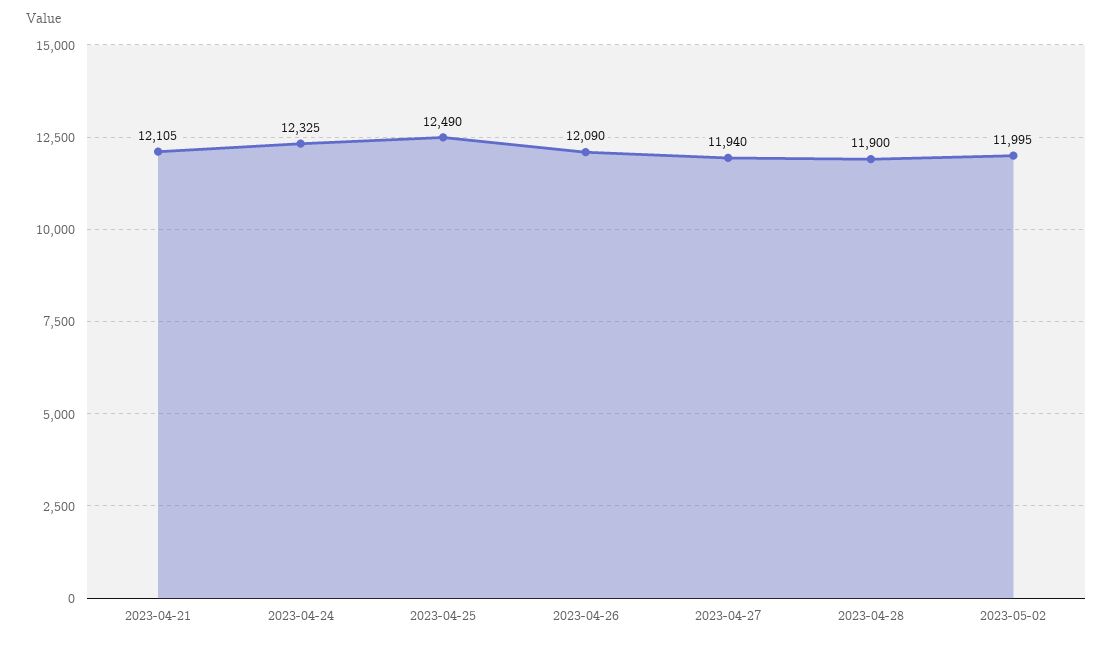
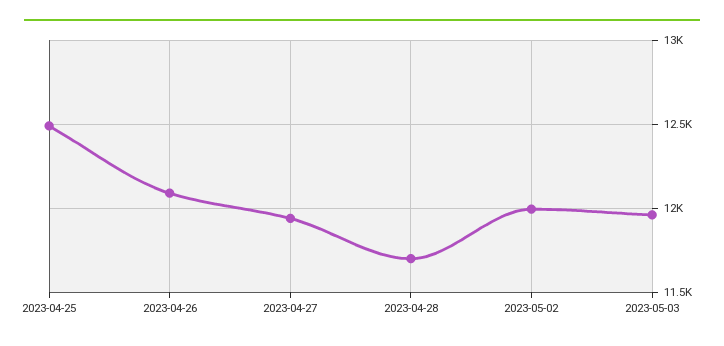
2023-04-21: 12105 -> none
2023-04-24: 12325 -> none
2023-04-28: 11900 -> 11700
2023-05-03: none -> 11950

